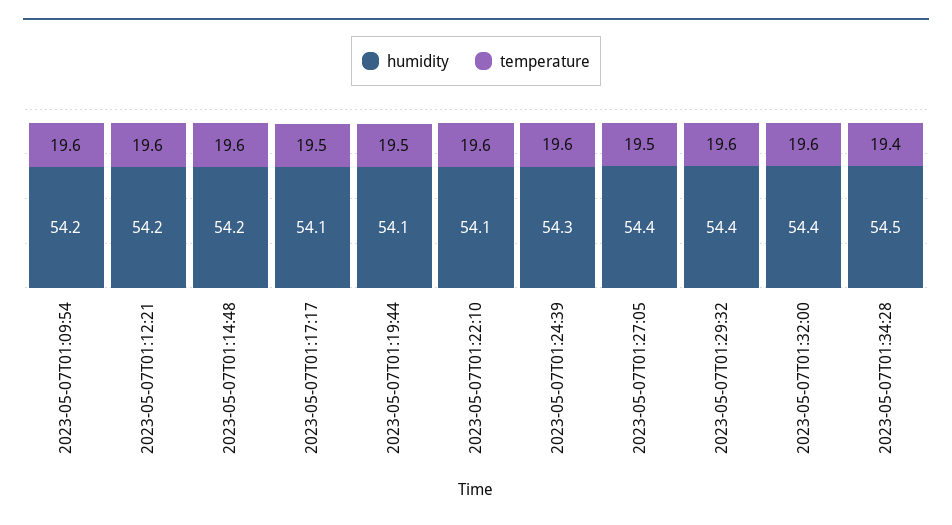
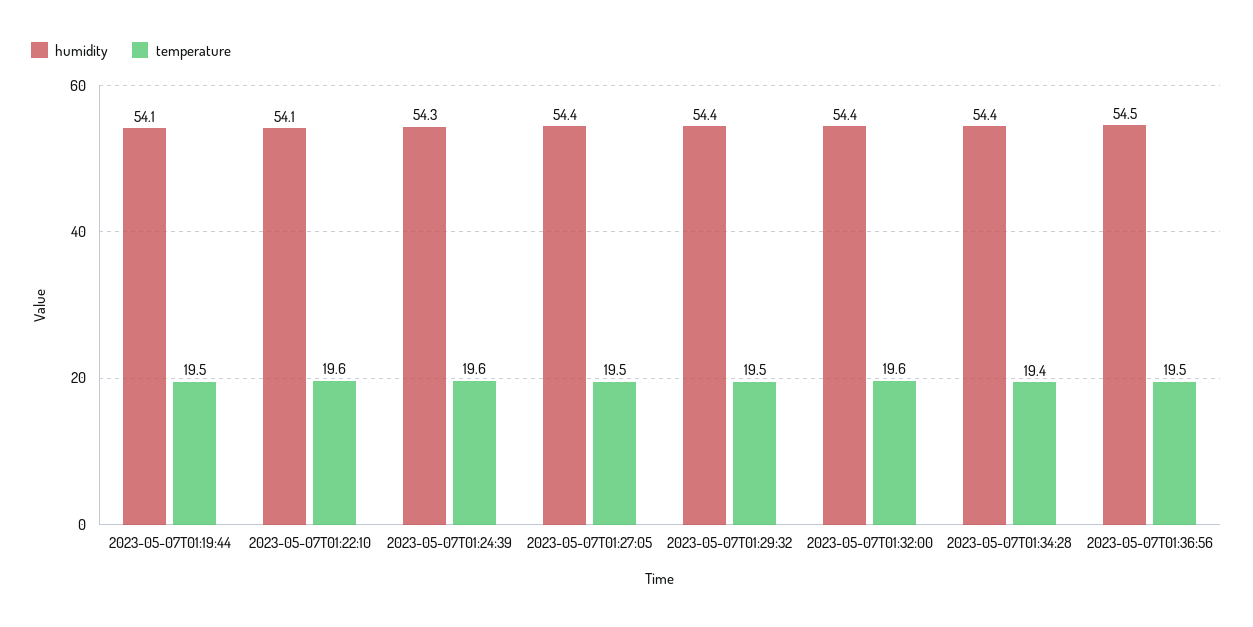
humidity, 2023-05-07T01:09:54: 54.2 -> none
temperature, 2023-05-07T01:09:54: 19.6 -> none
humidity, 2023-05-07T01:12:21: 54.2 -> none
temperature, 2023-05-07T01:12:21: 19.6 -> none
humidity, 2023-05-07T01:14:48: 54.2 -> none
temperature, 2023-05-07T01:14:48: 19.6 -> none
humidity, 2023-05-07T01:17:17: 54.1 -> none
temperature, 2023-05-07T01:17:17: 19.5 -> none
temperature, 2023-05-07T01:29:32: 19.6 -> 19.5
humidity, 2023-05-07T01:34:28: 54.5 -> 54.4
humidity, 2023-05-07T01:36:56: none -> 54.5
temperature, 2023-05-07T01:36:56: none -> 19.5

